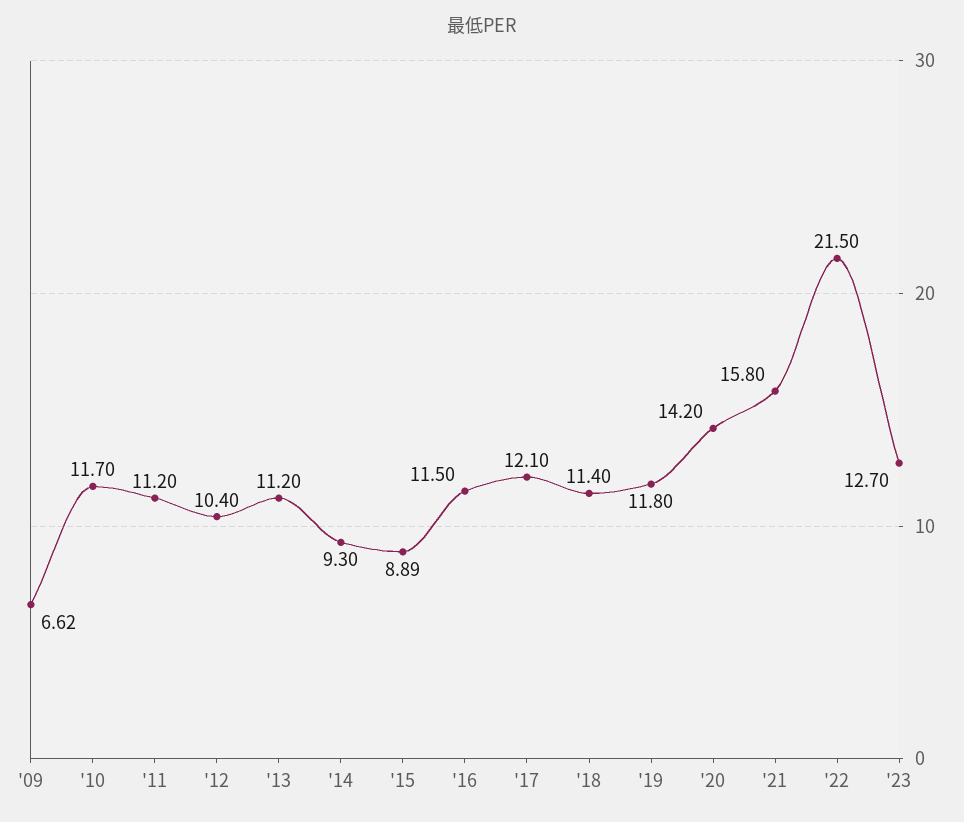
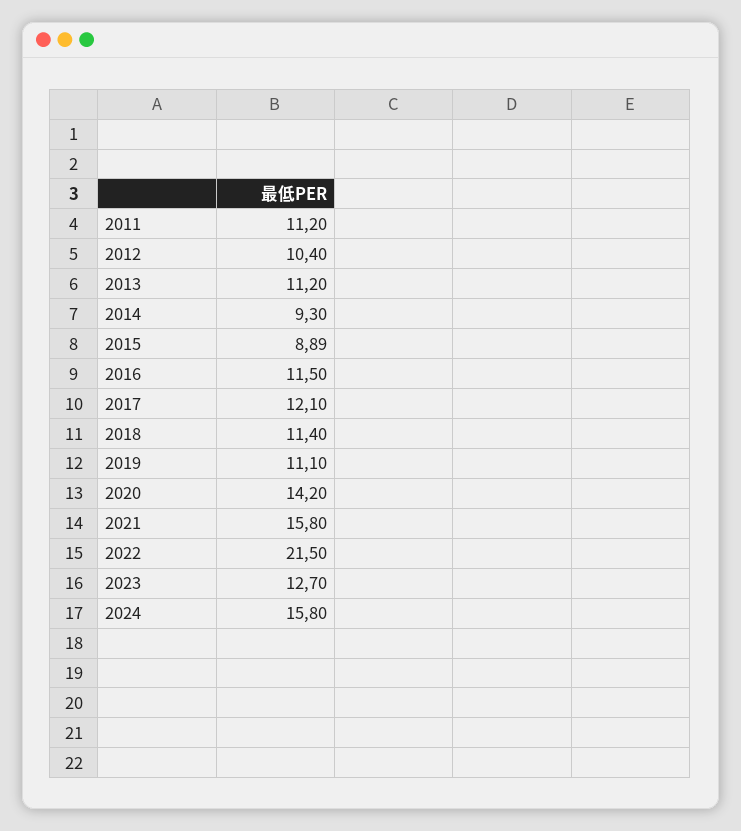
'09: 6.62 -> none
'10: 11.7 -> none
'19: 11.8 -> 11.1
2024: none -> 15.8

